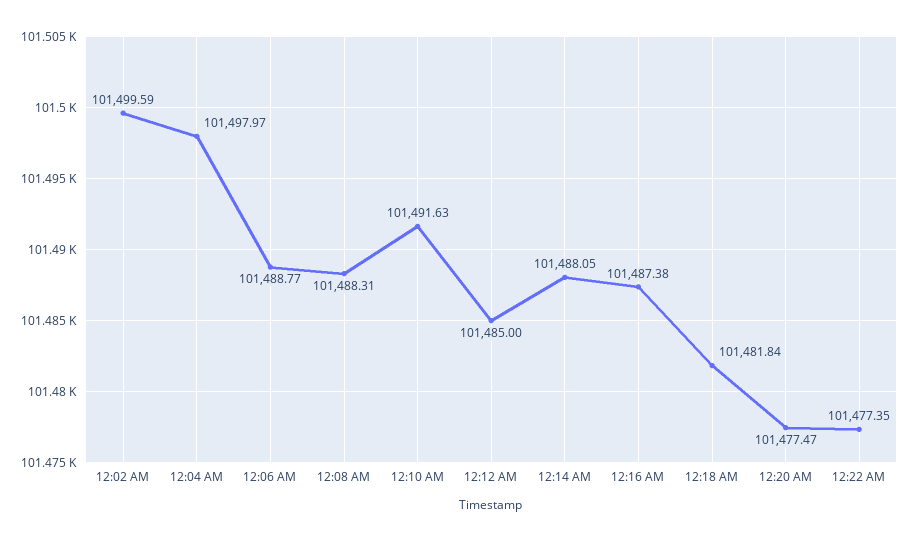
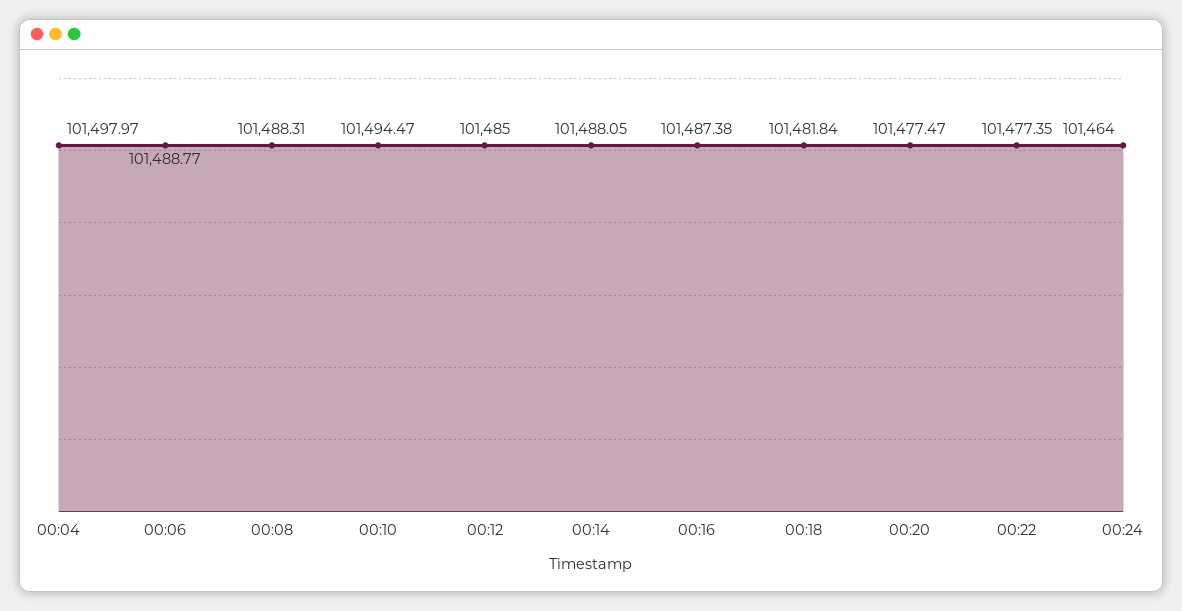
12:02 AM: 101499.59 -> none
12:10 AM: 101491.63 -> 101494.47
00:24: none -> 101464

